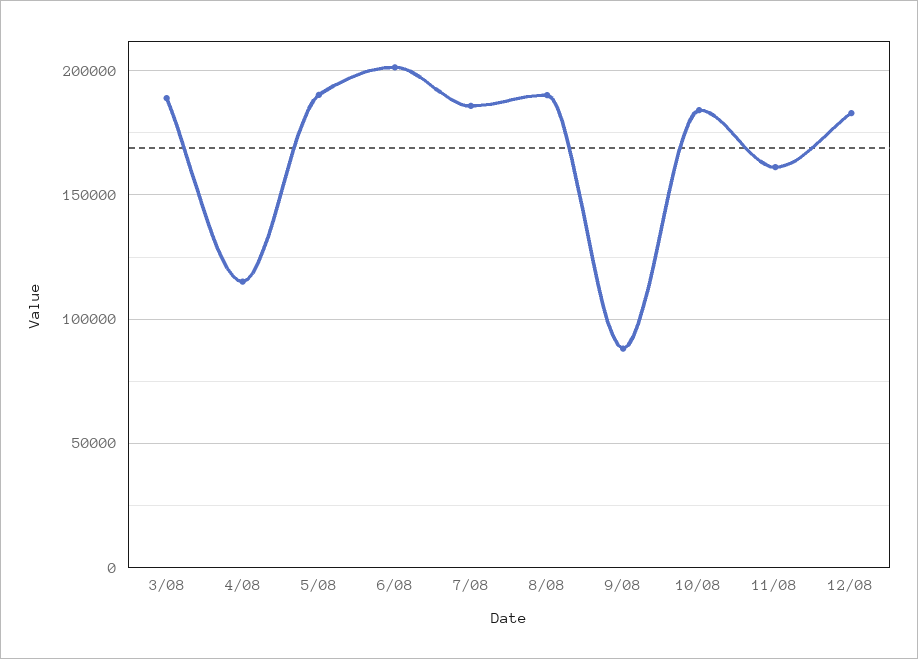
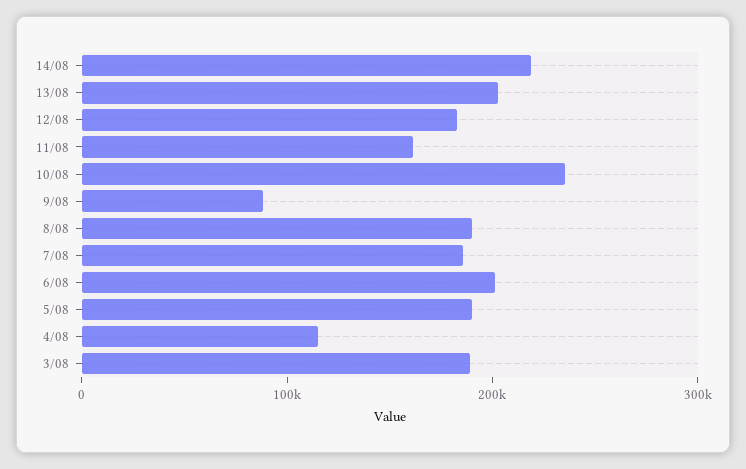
10/08: 185000 -> 240000
14/08: none -> 220000
13/08: none -> 200000

